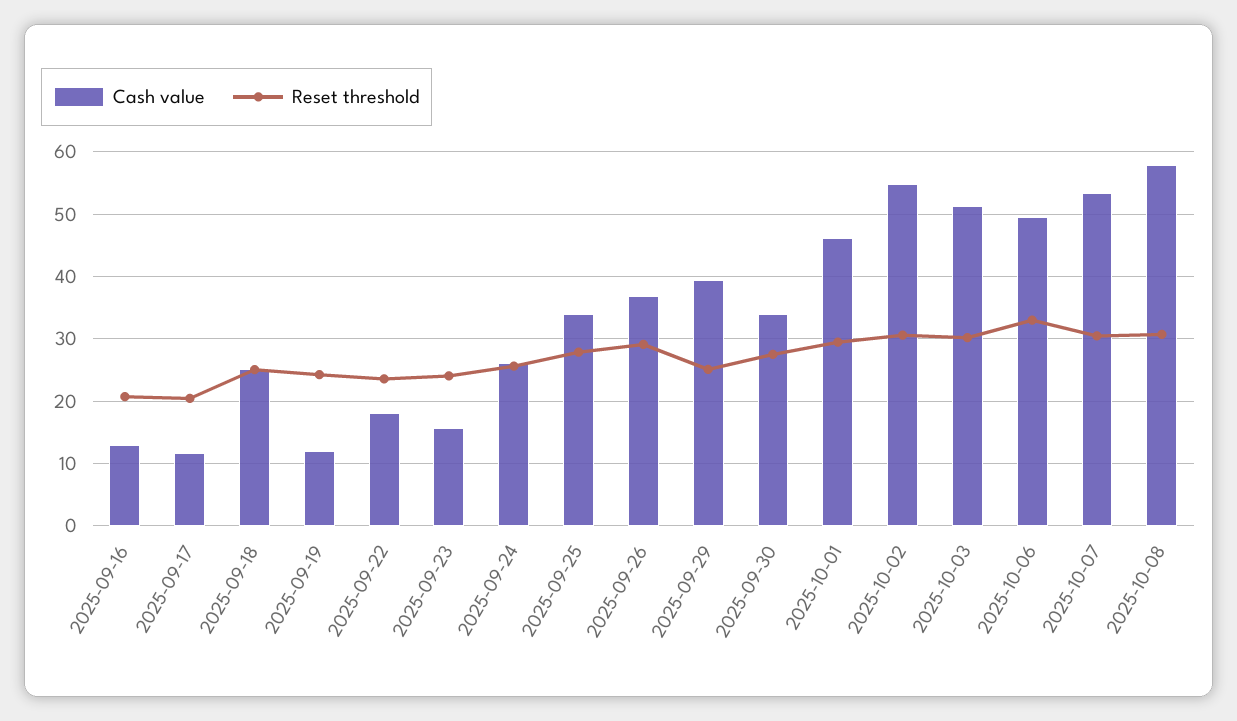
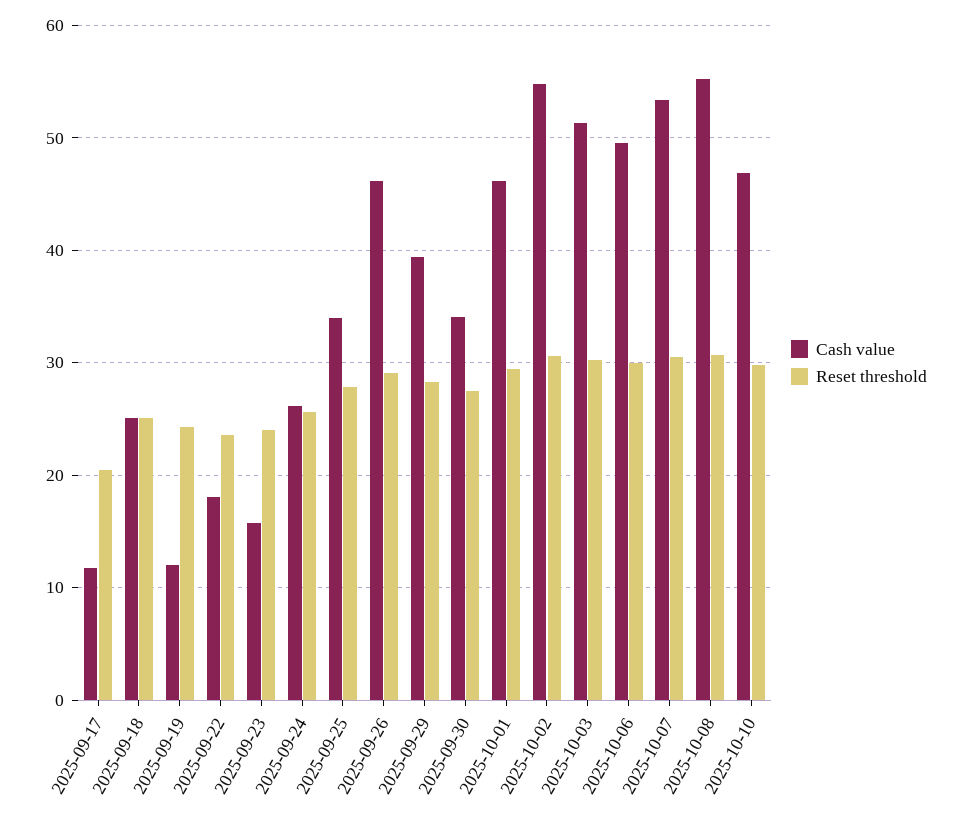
Cash value, 2025-09-16: 13 -> none
Reset threshold, 2025-09-16: 21 -> none
Cash value, 2025-09-26: 37 -> 46
Reset threshold, 2025-09-29: 25 -> 28
Reset threshold, 2025-10-06: 33 -> 30
Cash value, 2025-10-08: 58 -> 55
Cash value, 2025-10-10: none -> 47
Reset threshold, 2025-10-10: none -> 30

